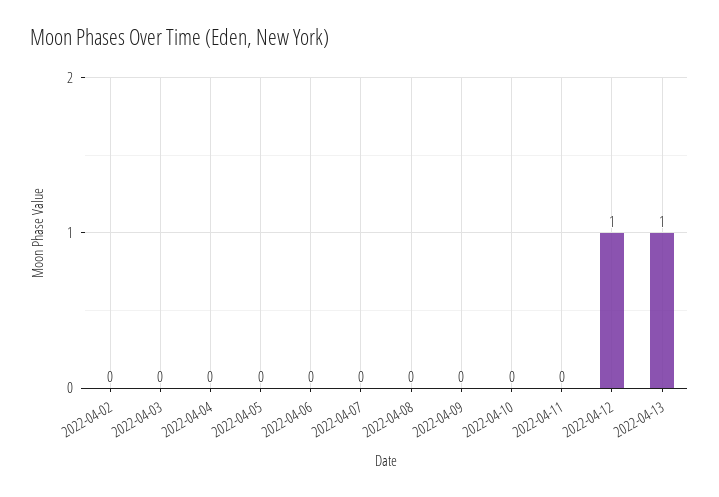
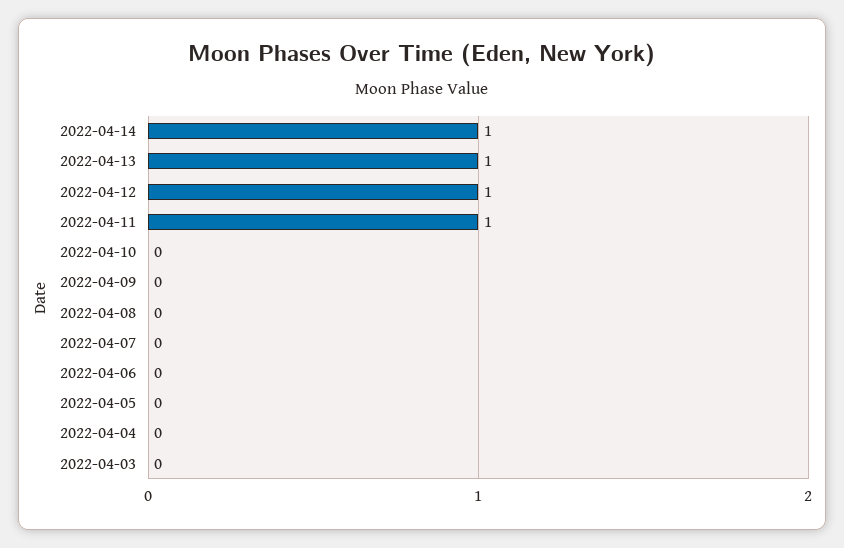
2022-04-02: 0 -> none
2022-04-11: 0 -> 1
2022-04-14: none -> 1

